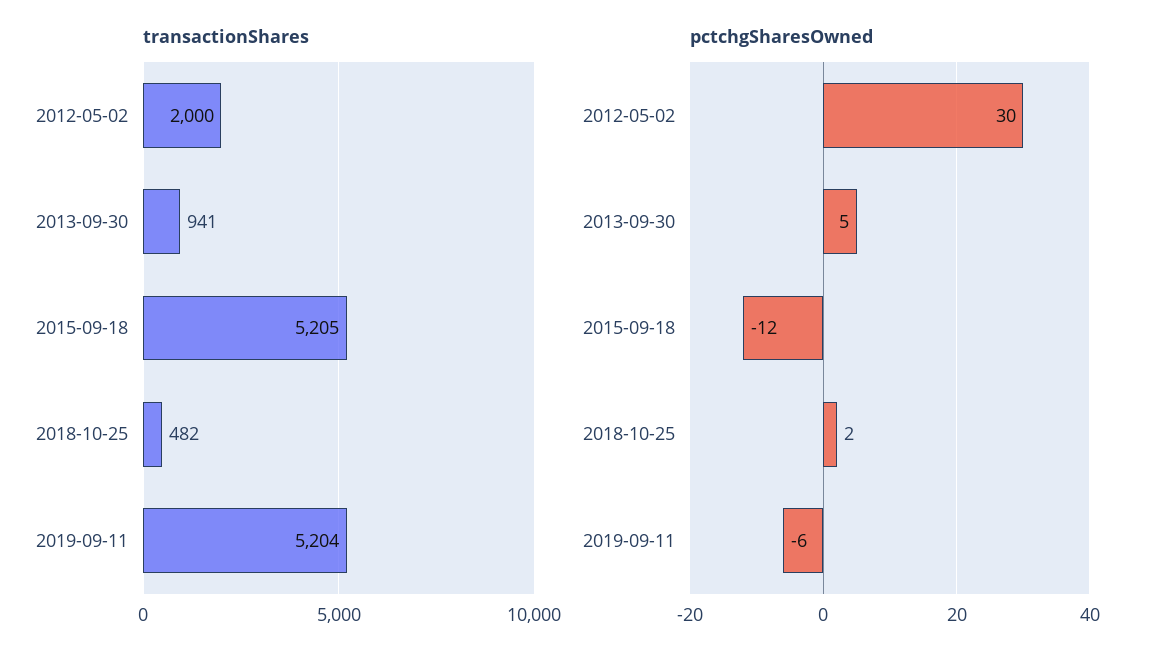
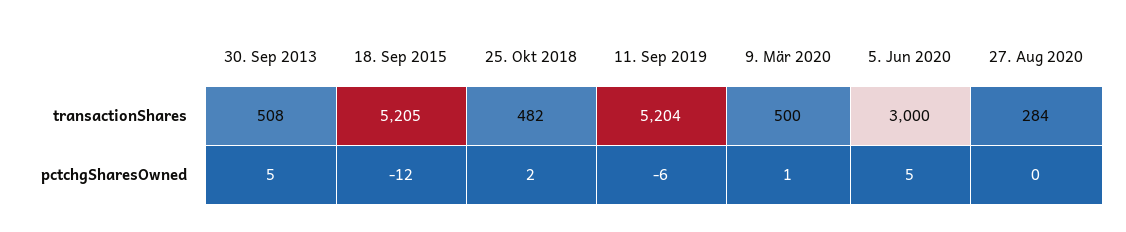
transactionShares, 2012-05-02: 2000 -> none
transactionShares, 2013-09-30: 941 -> 508
pctchgSharesOwned, 2012-05-02: 30 -> none
transactionShares, 9. Mär 2020: none -> 500
transactionShares, 5. Jun 2020: none -> 3000
transactionShares, 27. Aug 2020: none -> 284
pctchgSharesOwned, 9. Mär 2020: none -> 1
pctchgSharesOwned, 5. Jun 2020: none -> 5
pctchgSharesOwned, 27. Aug 2020: none -> 0

